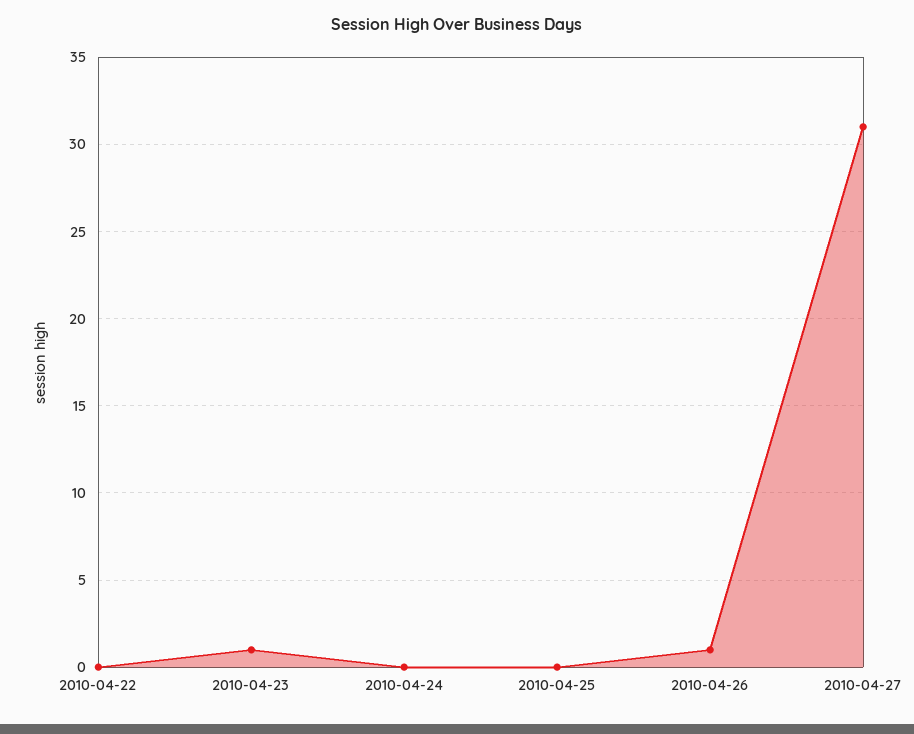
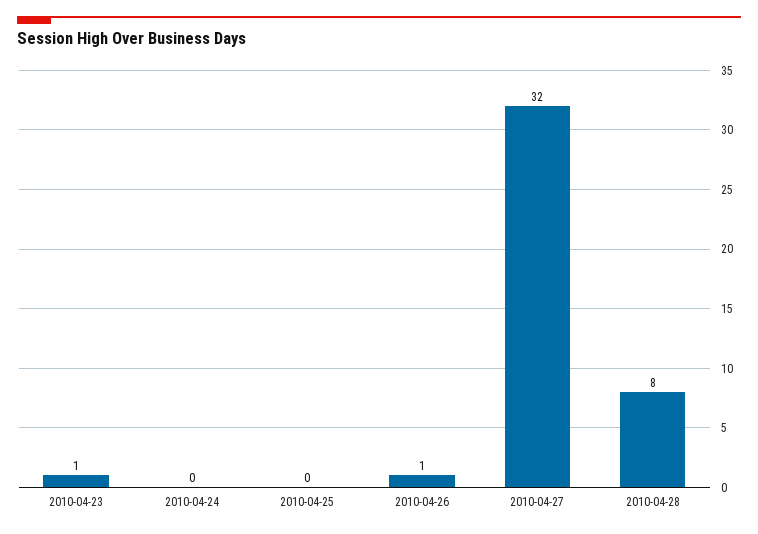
2010-04-22: 0 -> none
2010-04-27: 31 -> 32
2010-04-28: none -> 8

